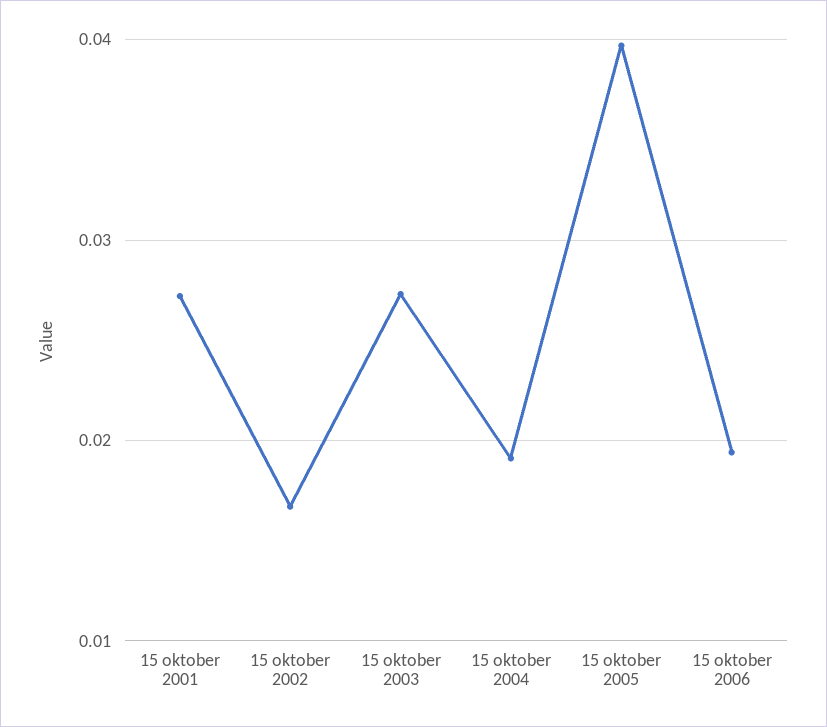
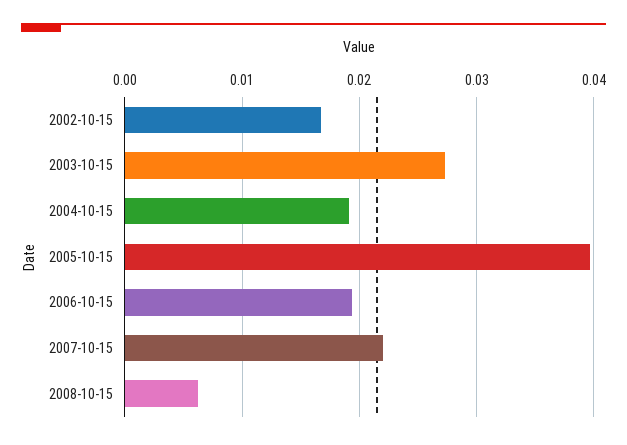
15 oktober 2001: 0.027 -> none
2007-10-15: none -> 0.022
2008-10-15: none -> 0.006

